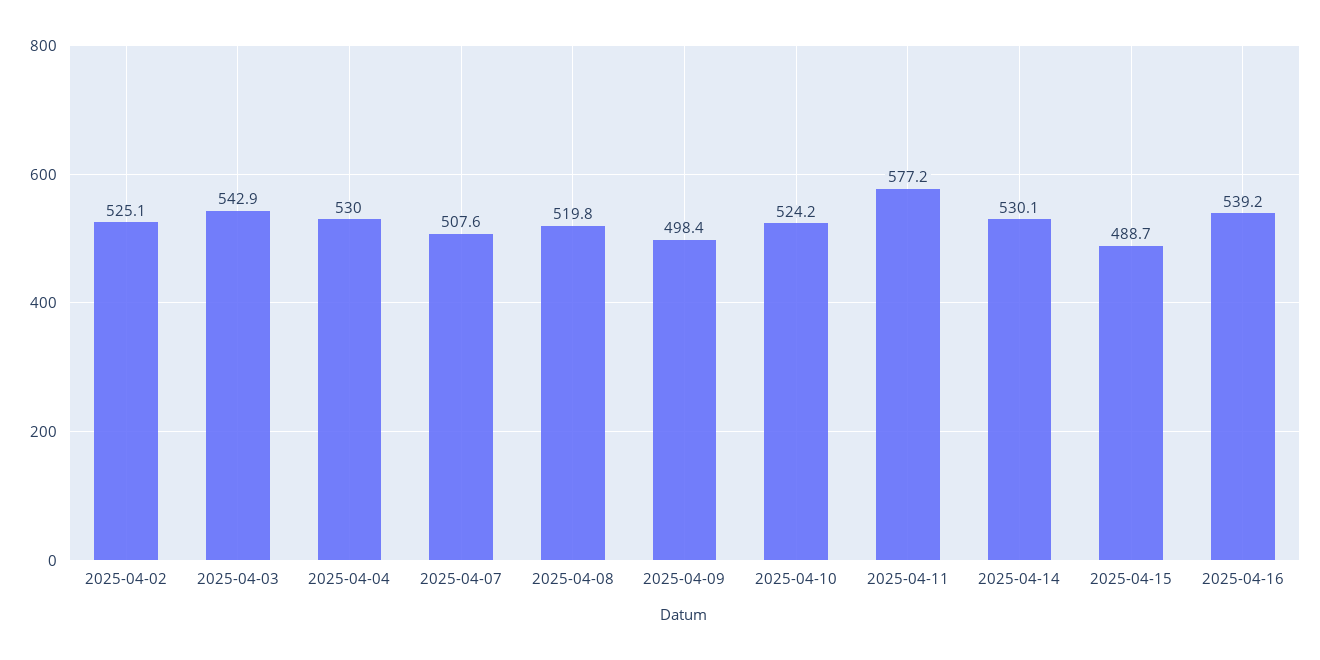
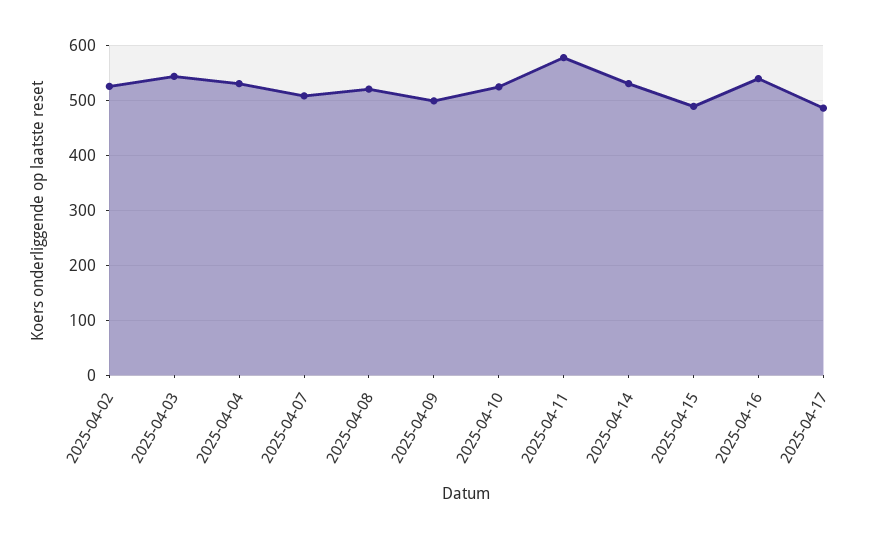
2025-04-17: none -> 480

